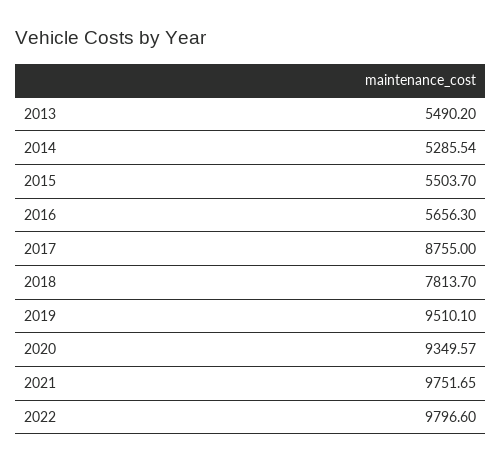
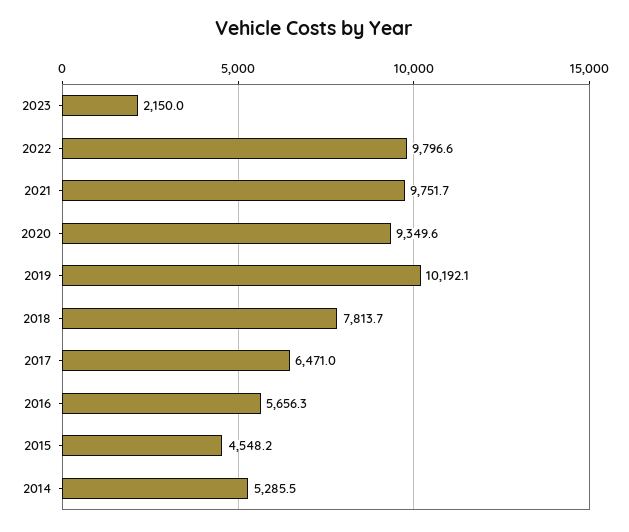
2013: 5490.2 -> none
2015: 5503.7 -> 4548.2
2017: 8755 -> 6471
2019: 9510.1 -> 10192.1
2023: none -> 2150

